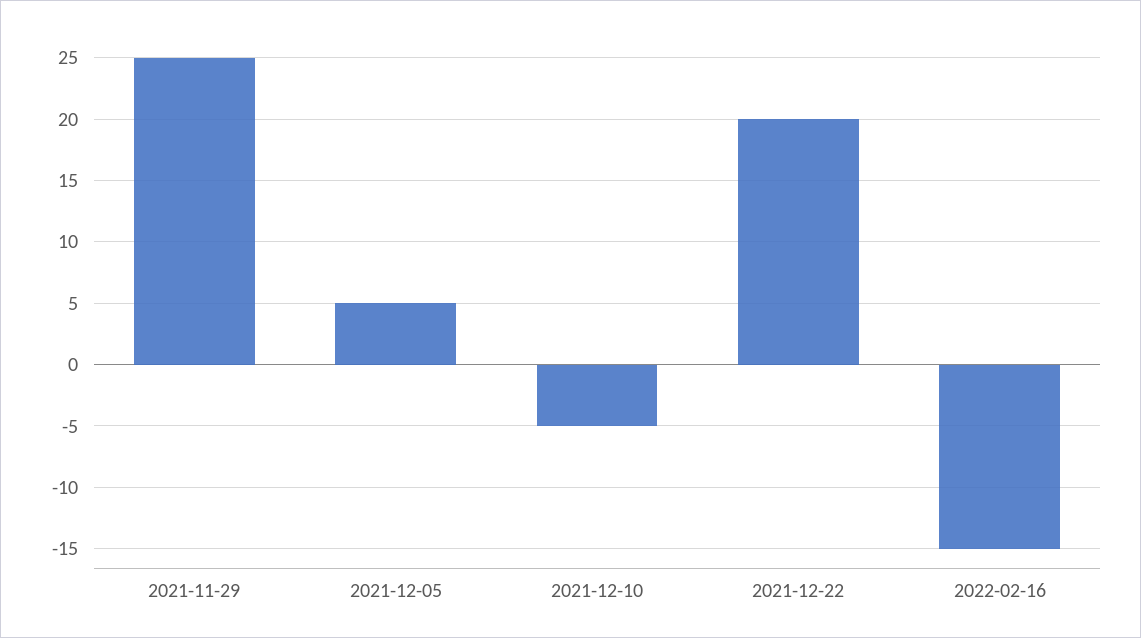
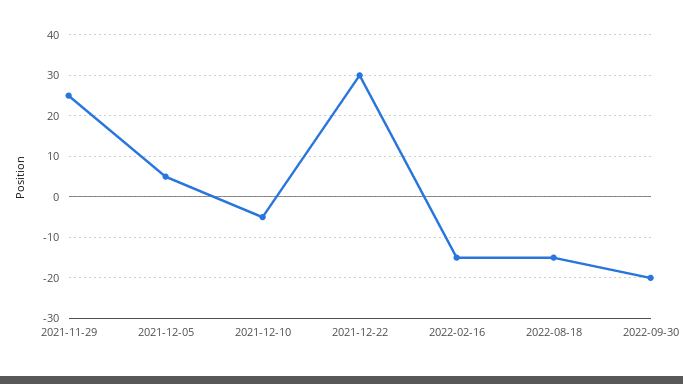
2021-12-22: 20 -> 30
2022-08-18: none -> -15
2022-09-30: none -> -20

